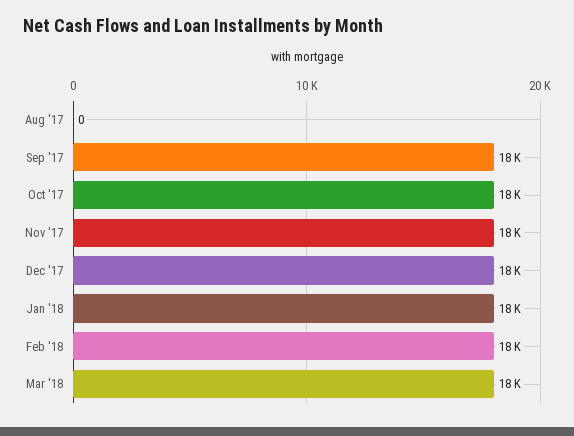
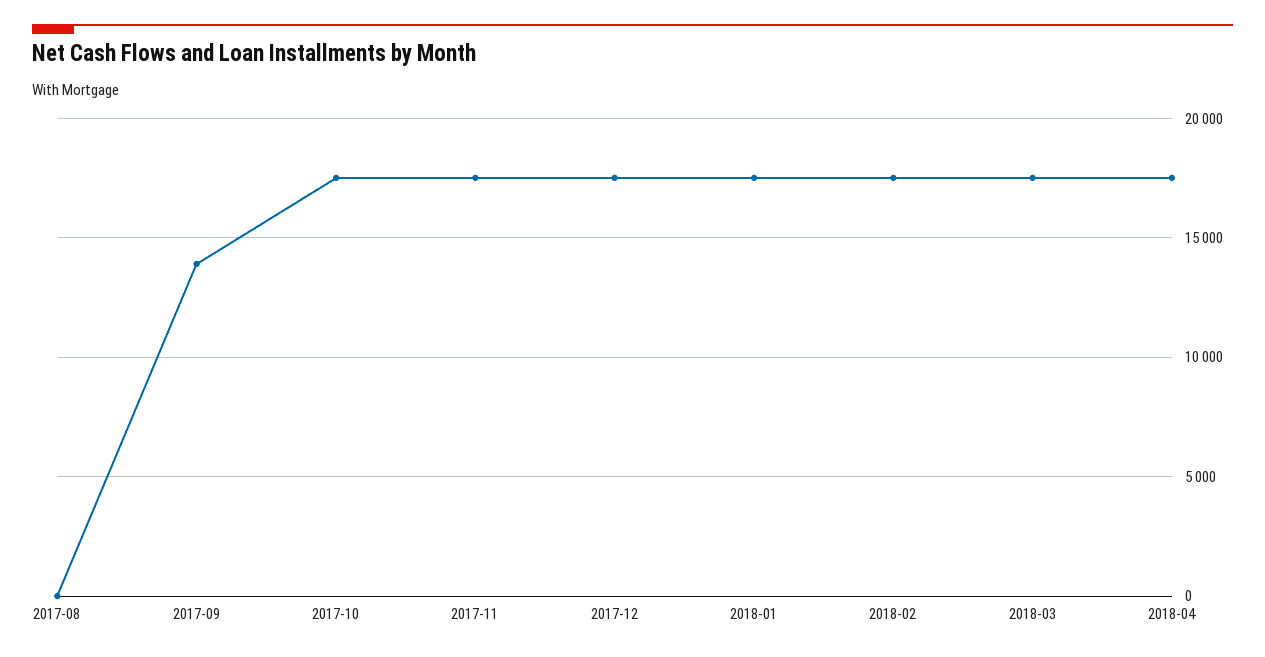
Sep '17: 18000 -> 14000
2018-04: none -> 17500

